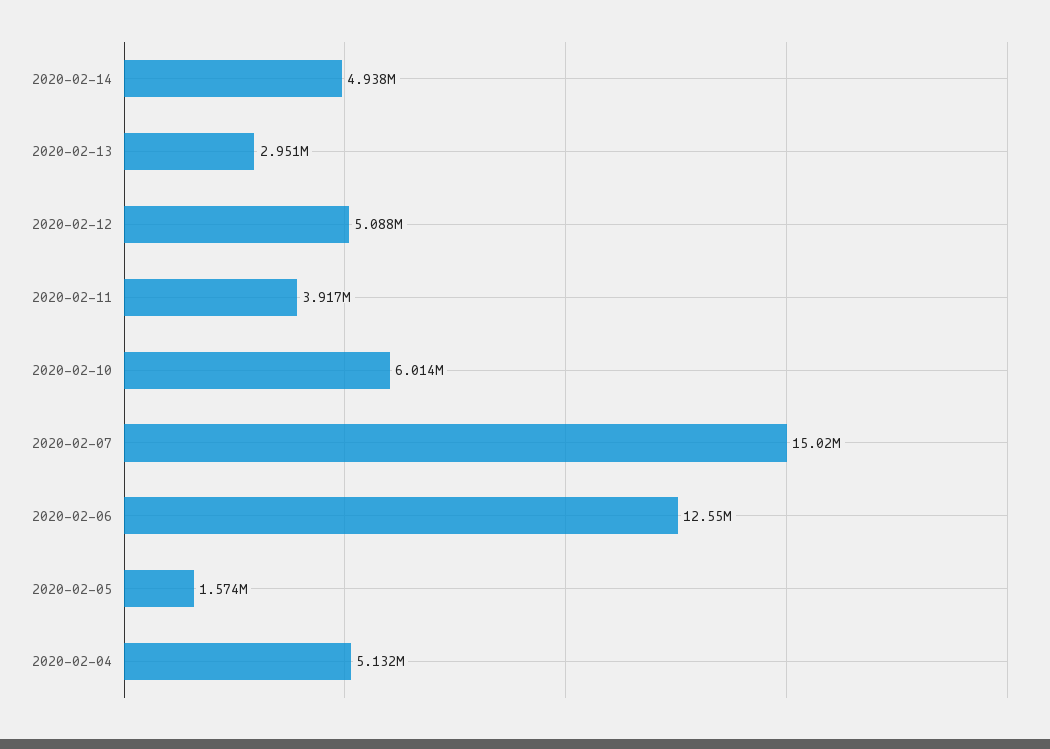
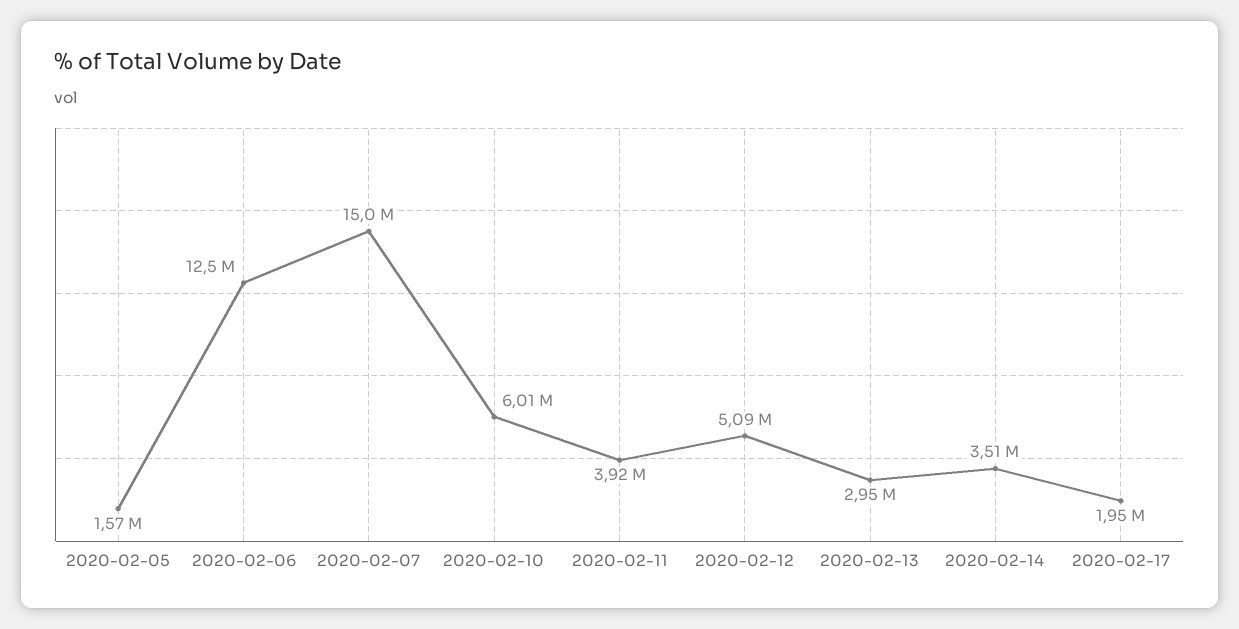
2020-02-14: 4938000 -> 3510000
2020-02-04: 5132000 -> none
2020-02-17: none -> 1950000

